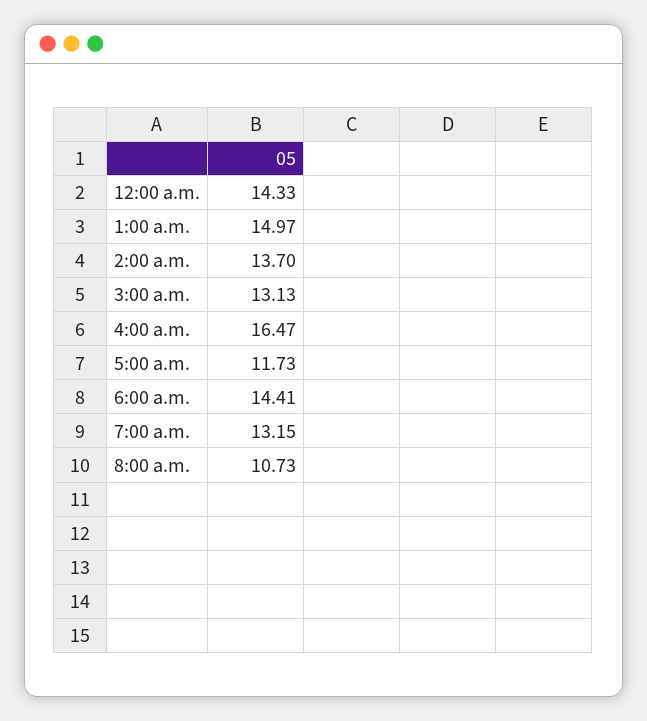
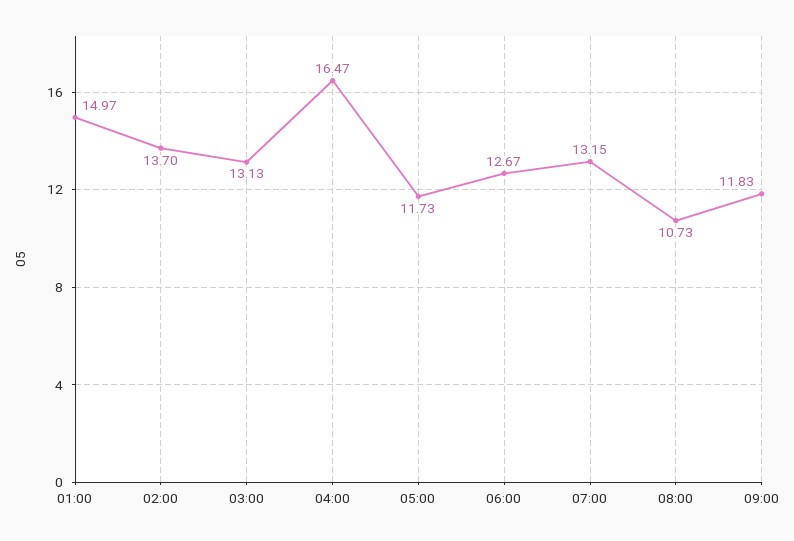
12:00 a.m.: 14.33 -> none
6:00 a.m.: 14.41 -> 12.67
09:00: none -> 11.83

